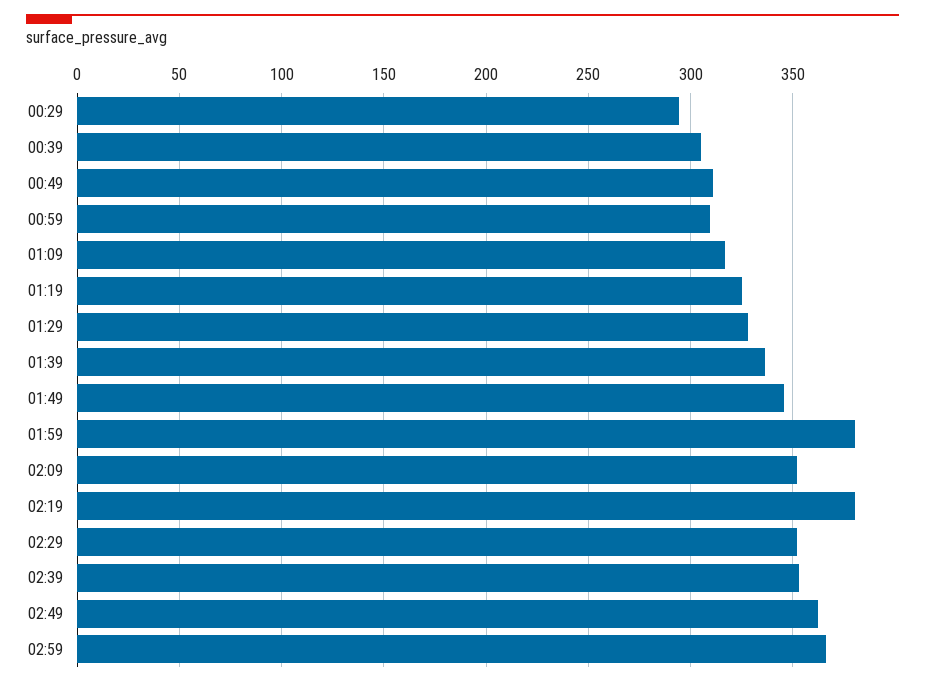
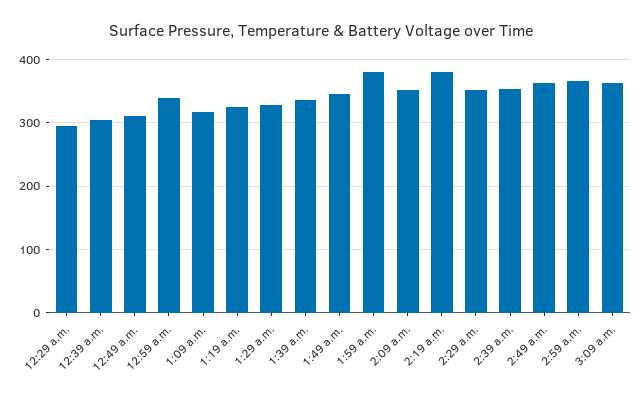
00:59: 310 -> 340
3:09 a.m.: none -> 360

